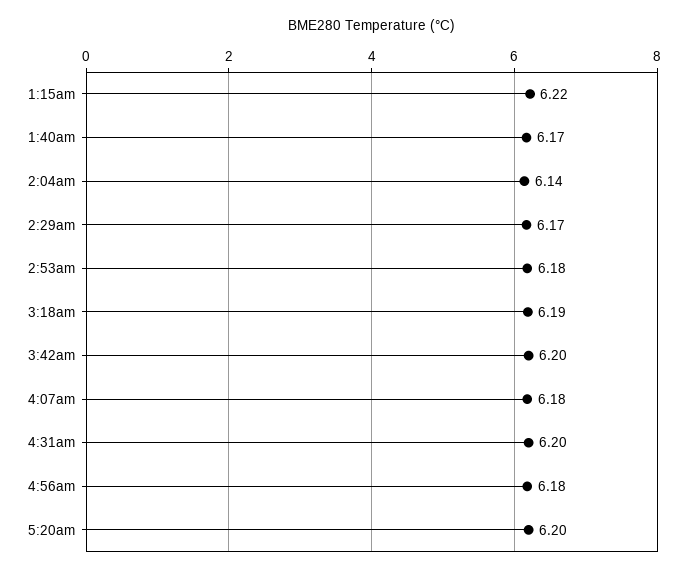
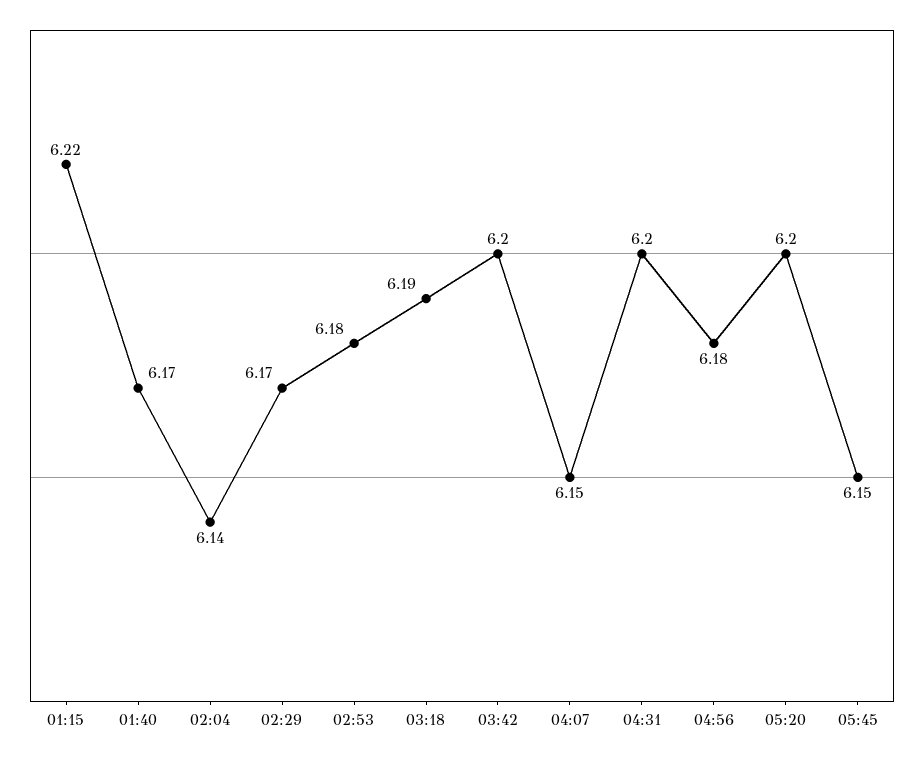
4:07am: 6.18 -> 6.15
05:45: none -> 6.15

